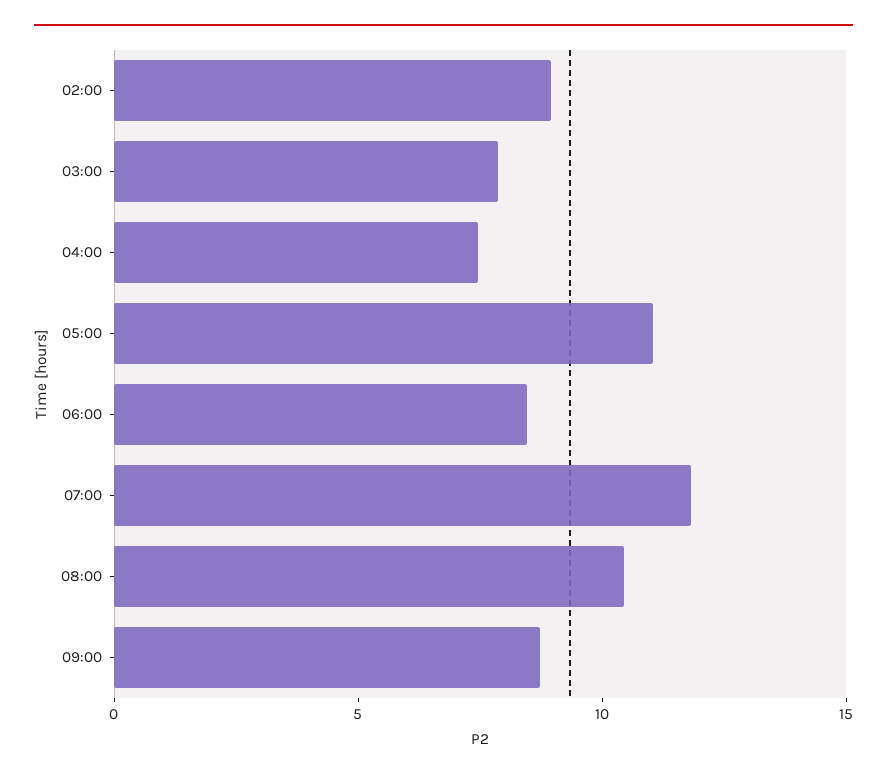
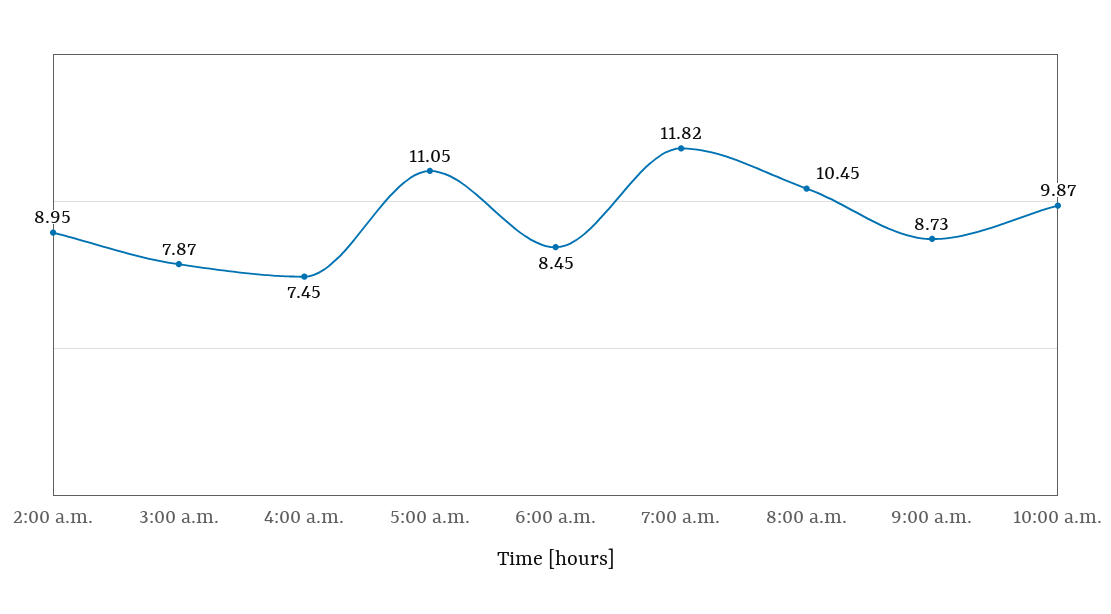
10:00 a.m.: none -> 9.87

